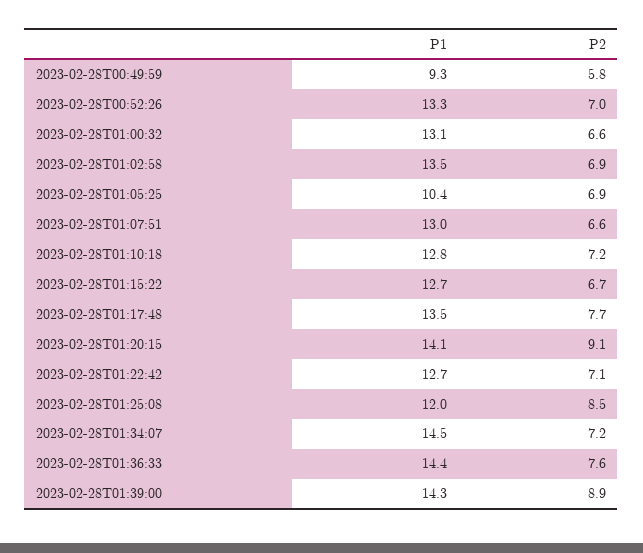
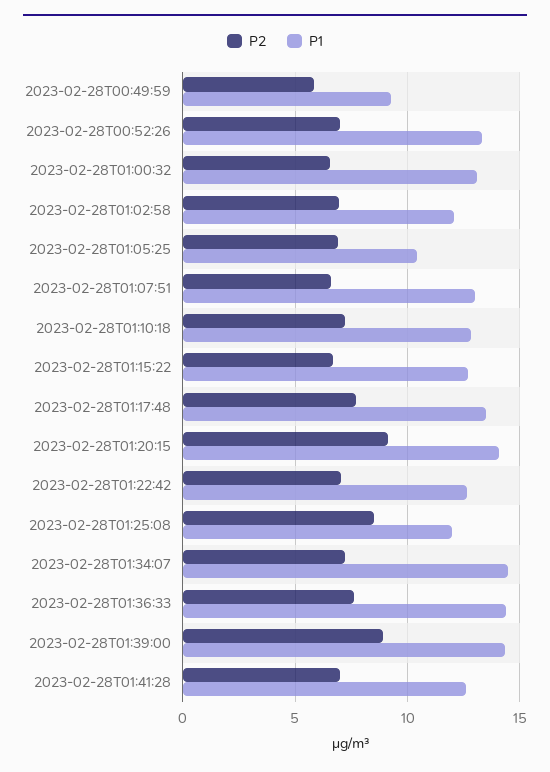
P1, 2023-02-28T01:02:58: 13.5 -> 12
P2, 2023-02-28T01:41:28: none -> 7
P1, 2023-02-28T01:41:28: none -> 12.5

